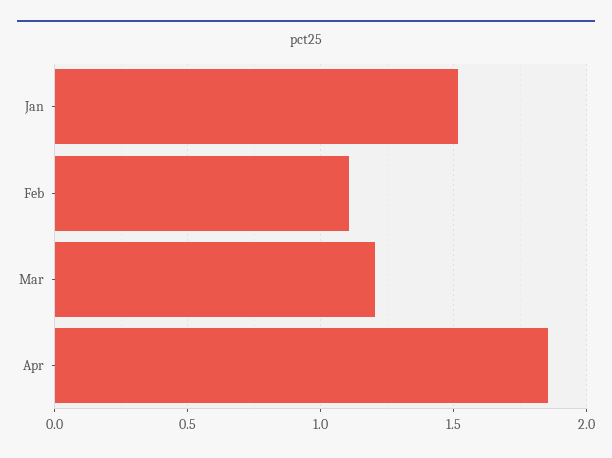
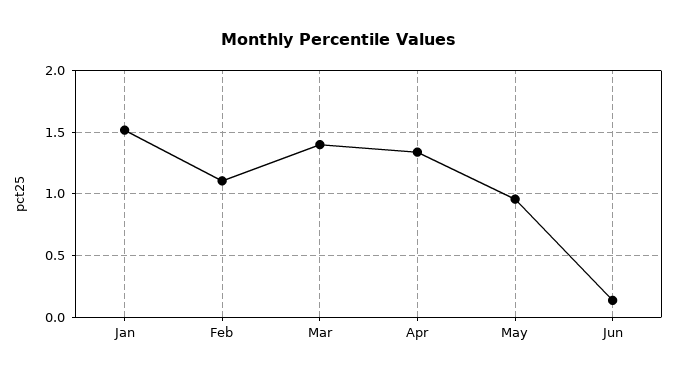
Mar: 1.2 -> 1.4
Apr: 1.85 -> 1.35
May: none -> 0.95
Jun: none -> 0.15

